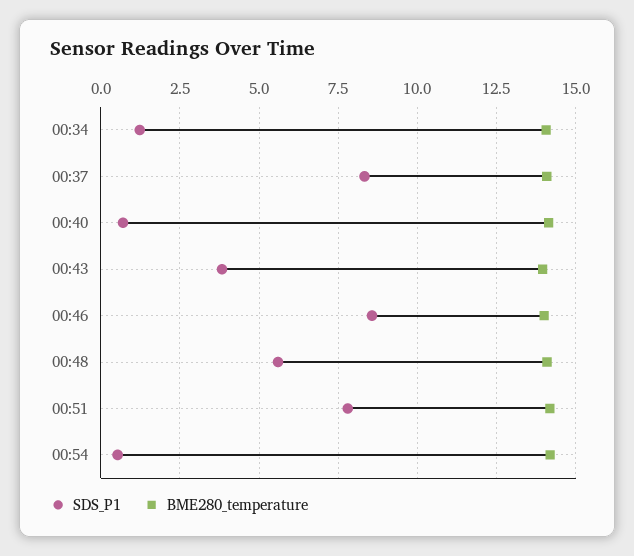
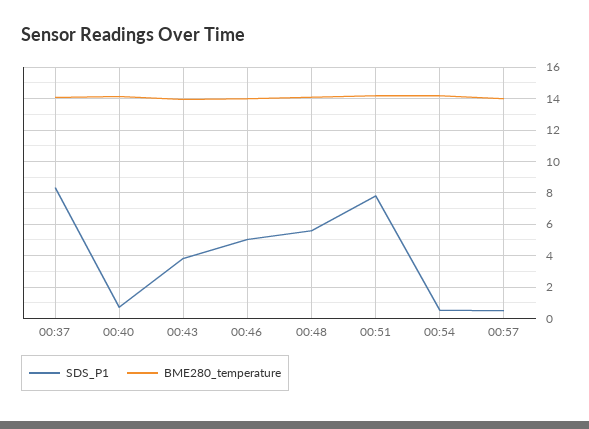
SDS_P1, 00:34: 1.25 -> none
BME280_temperature, 00:34: 14 -> none
SDS_P1, 00:46: 8.5 -> 5
SDS_P1, 00:57: none -> 0.5
BME280_temperature, 00:57: none -> 14

